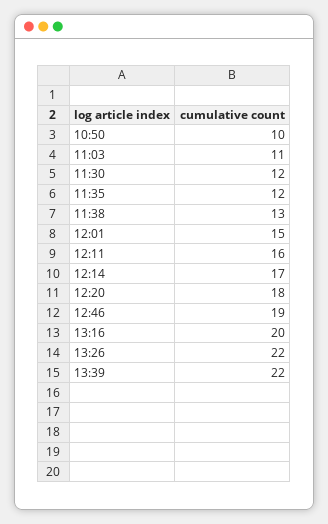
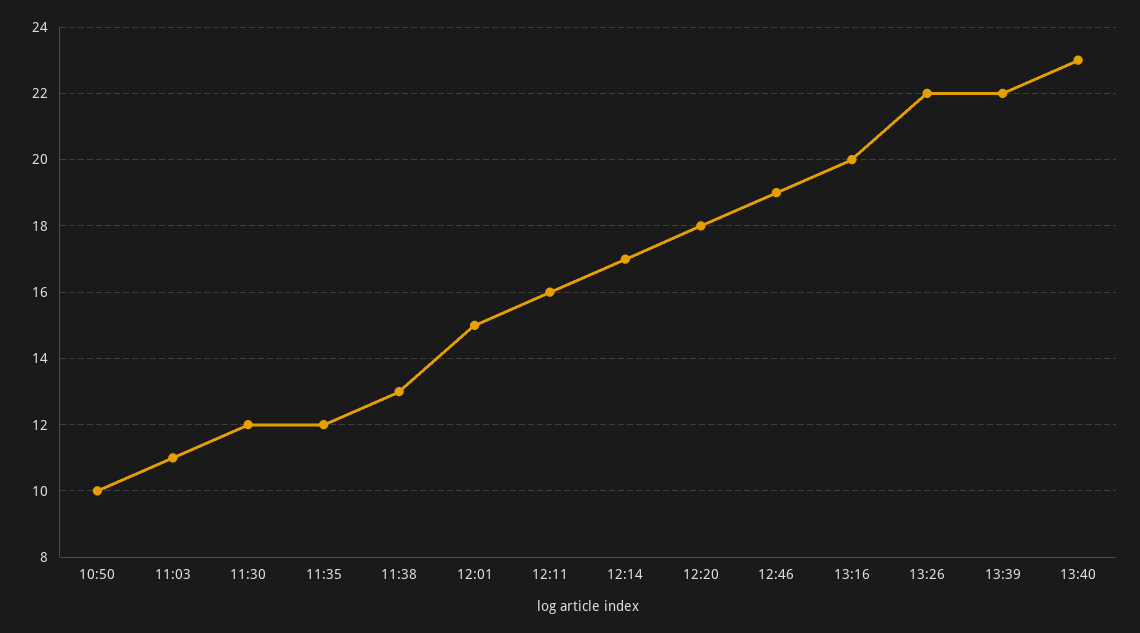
13:40: none -> 23

